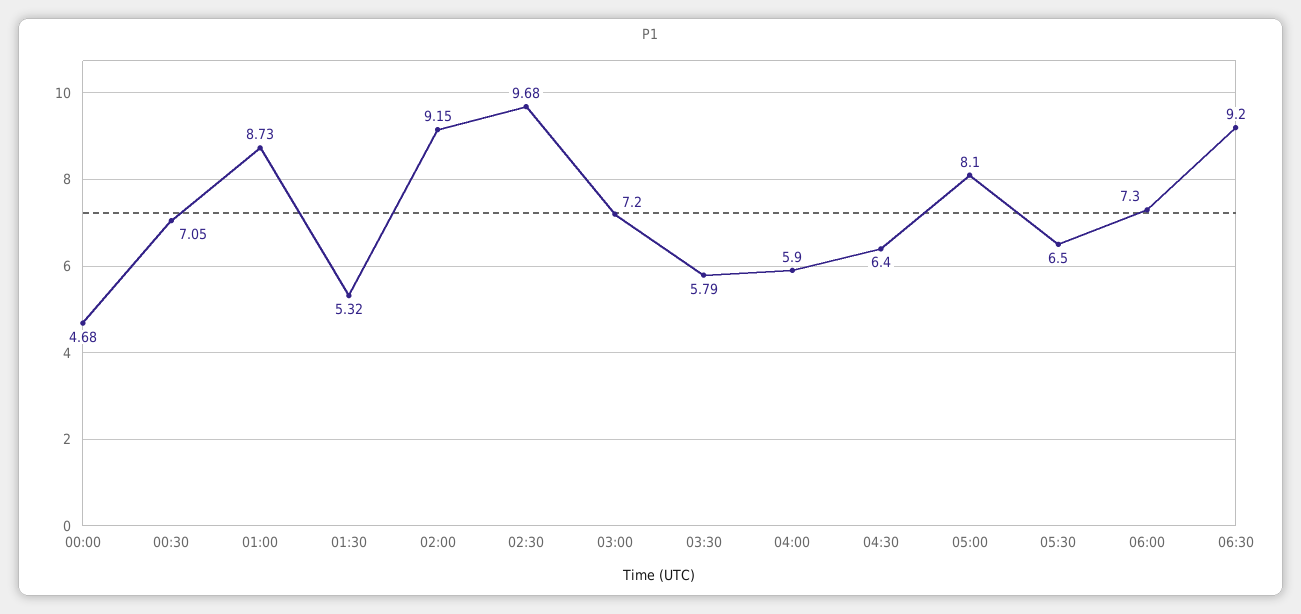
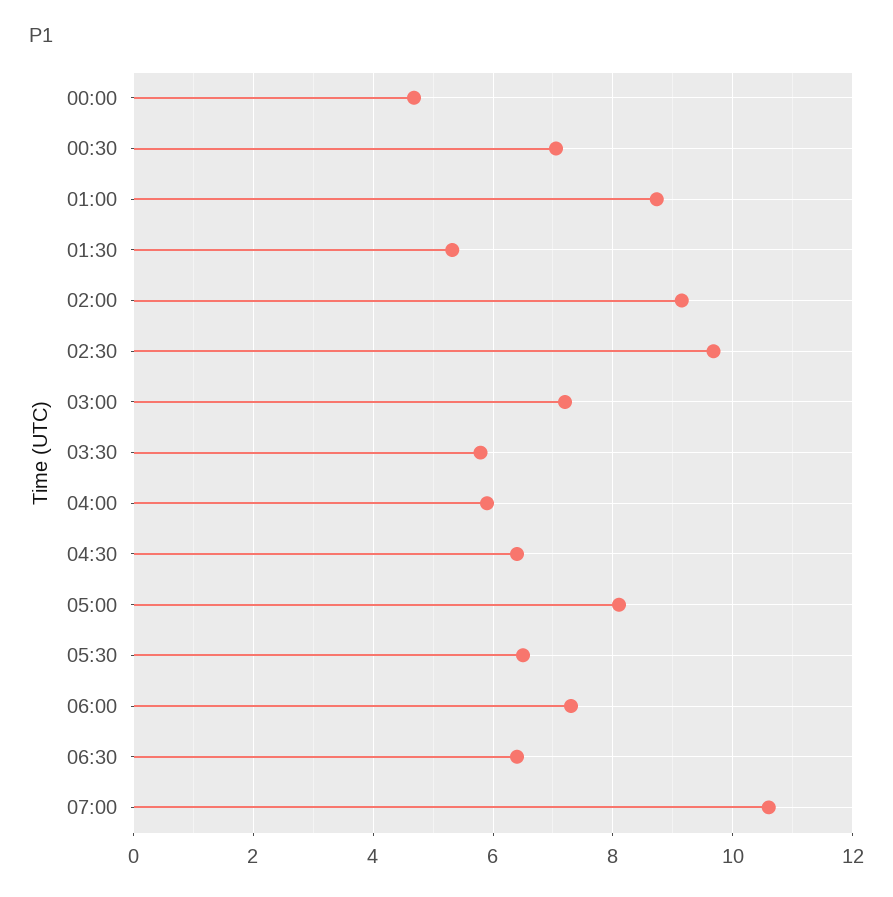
06:30: 9.2 -> 6.4
07:00: none -> 10.6

